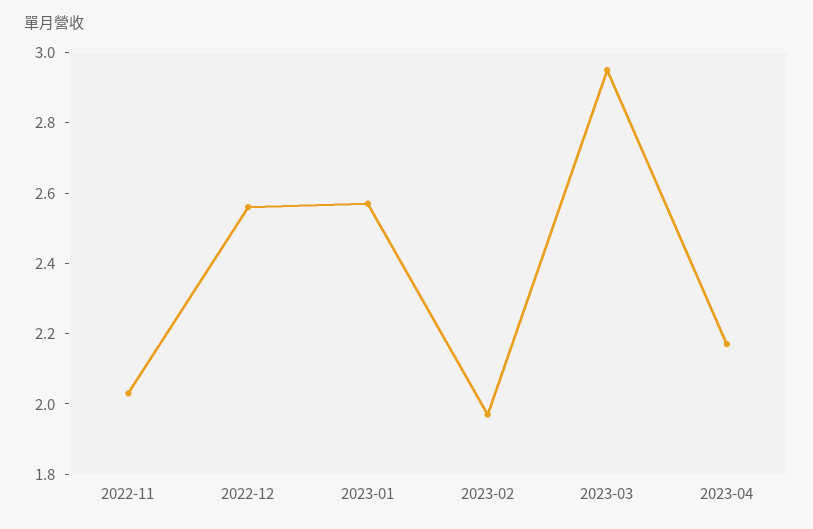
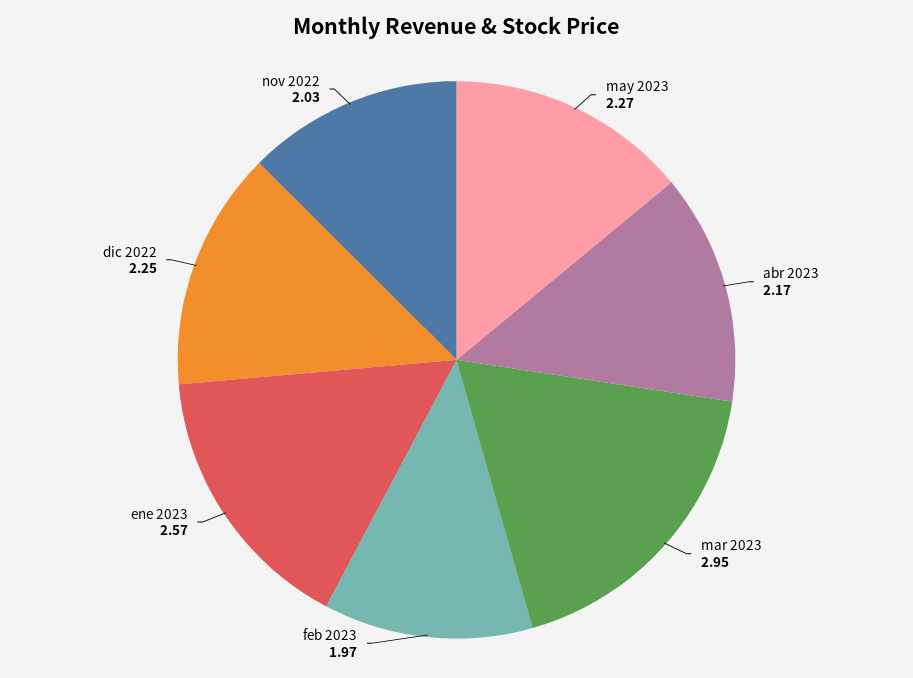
2022-12: 2.55 -> 2.25
may 2023: none -> 2.27

